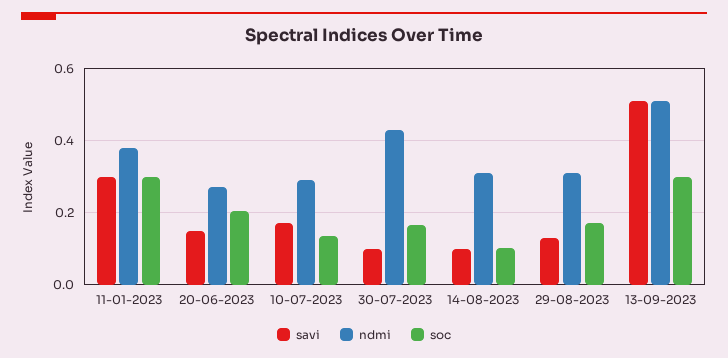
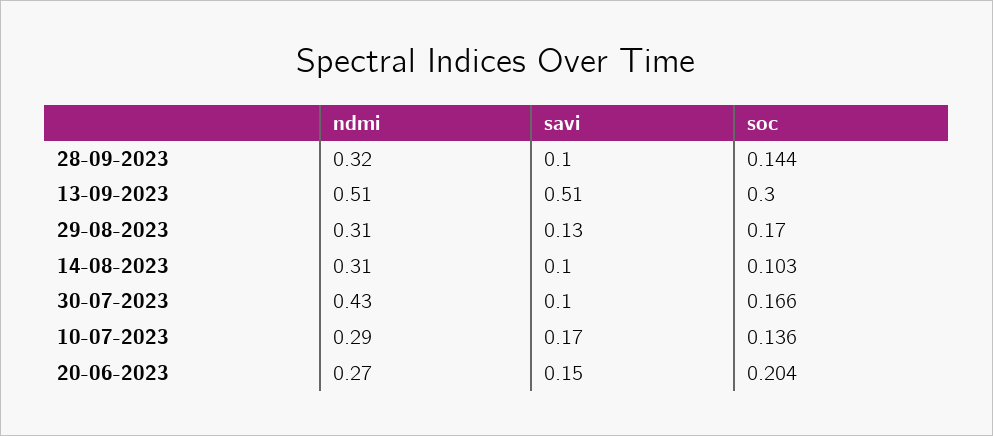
savi, 11-01-2023: 0.3 -> none
ndmi, 11-01-2023: 0.38 -> none
soc, 11-01-2023: 0.3 -> none
ndmi, 28-09-2023: none -> 0.32
savi, 28-09-2023: none -> 0.1
soc, 28-09-2023: none -> 0.144

